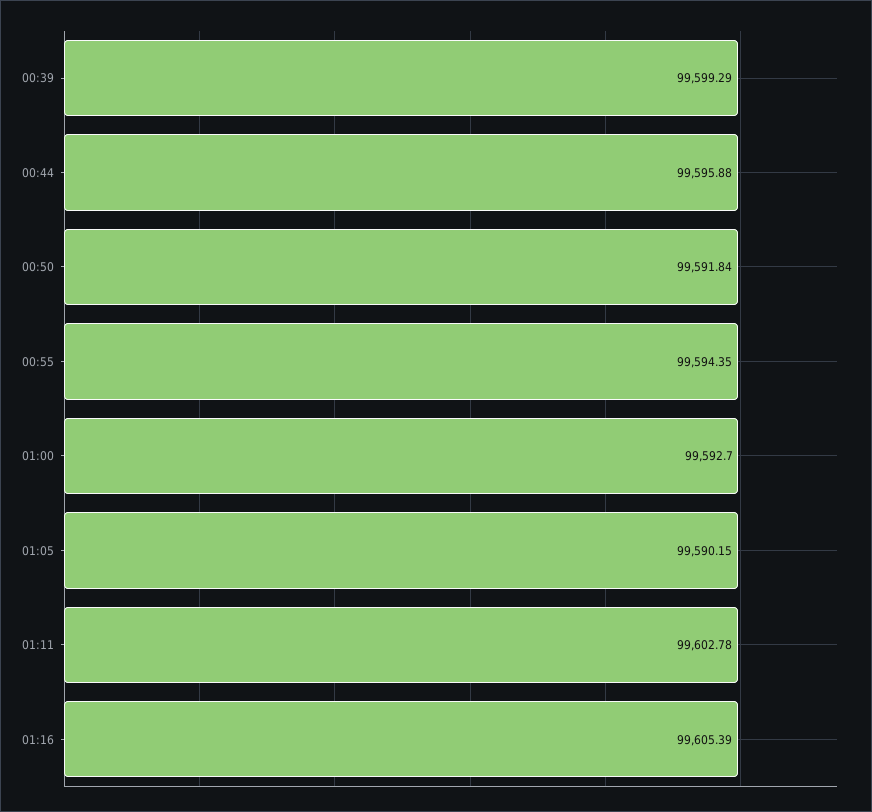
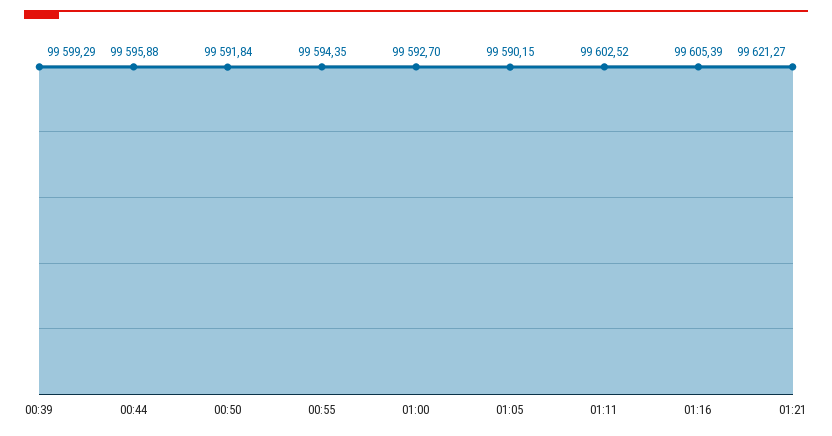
01:11: 99602.78 -> 99602.52
01:21: none -> 99621.27

